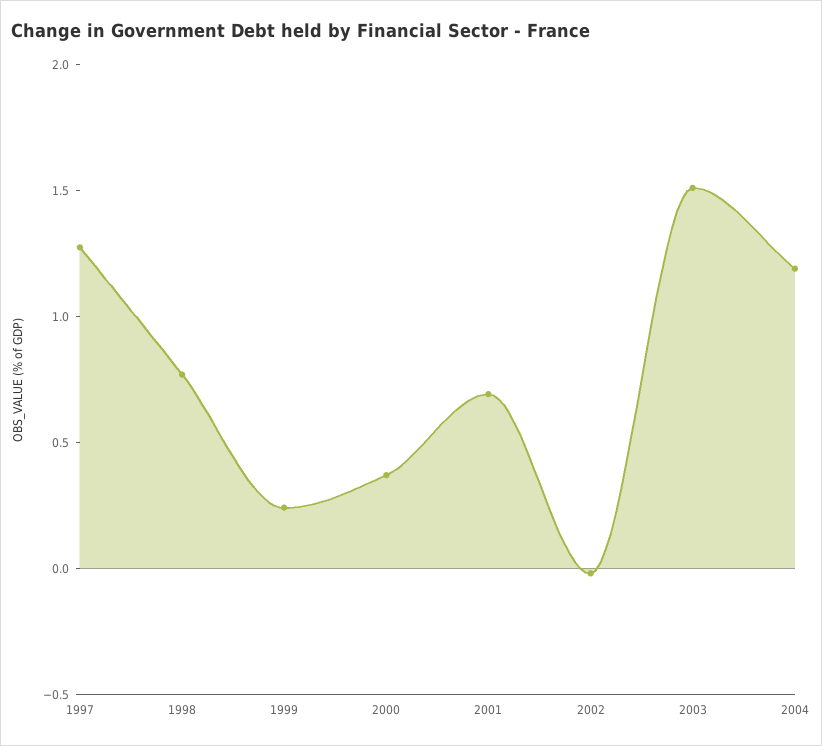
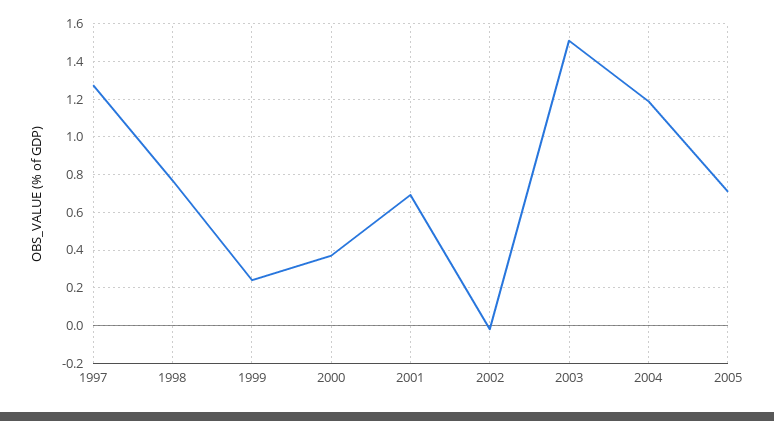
2005: none -> 0.7

